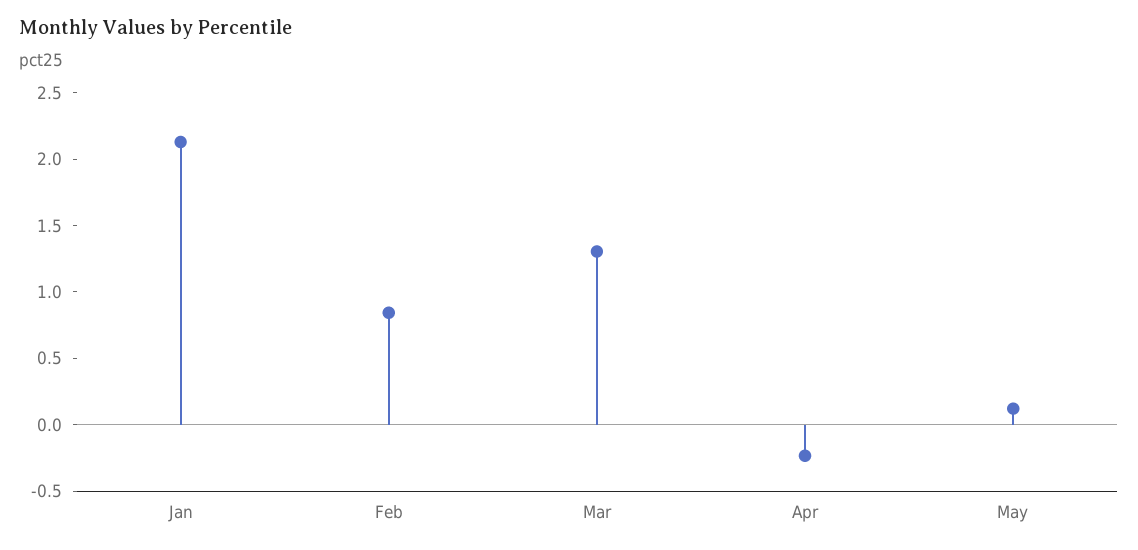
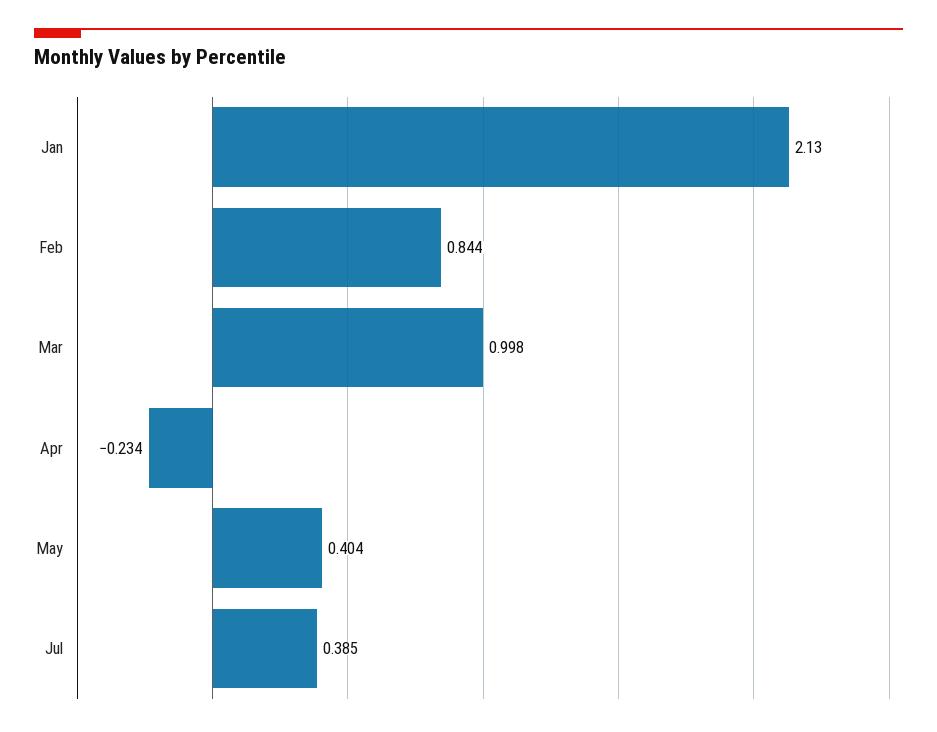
Mar: 1.3 -> 0.998
May: 0.1 -> 0.404
Jul: none -> 0.385

